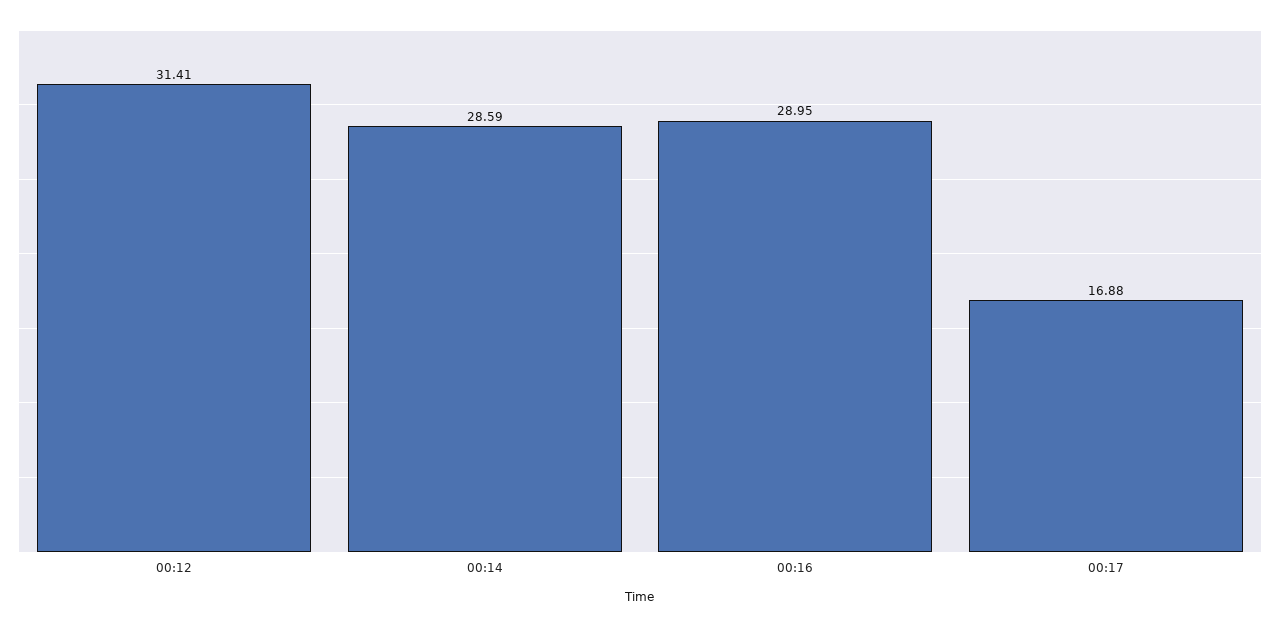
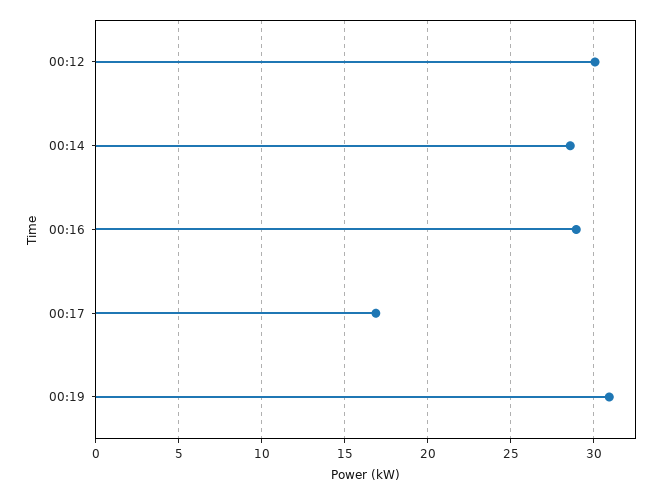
00:12: 31.41 -> 30
00:19: none -> 31

